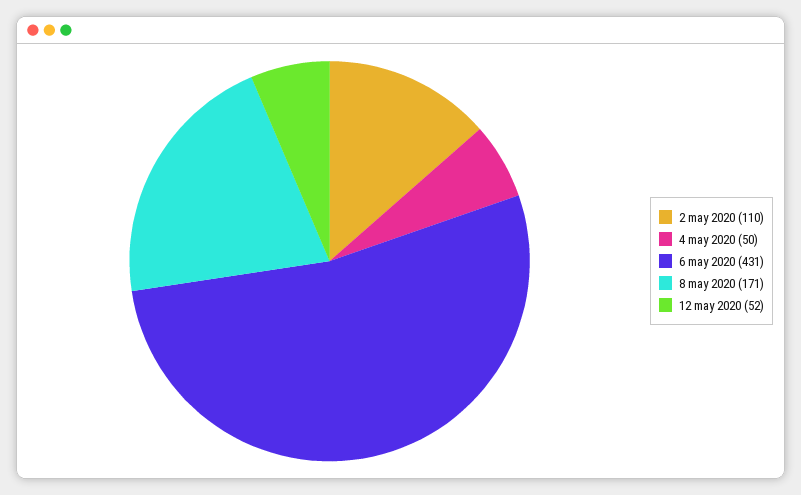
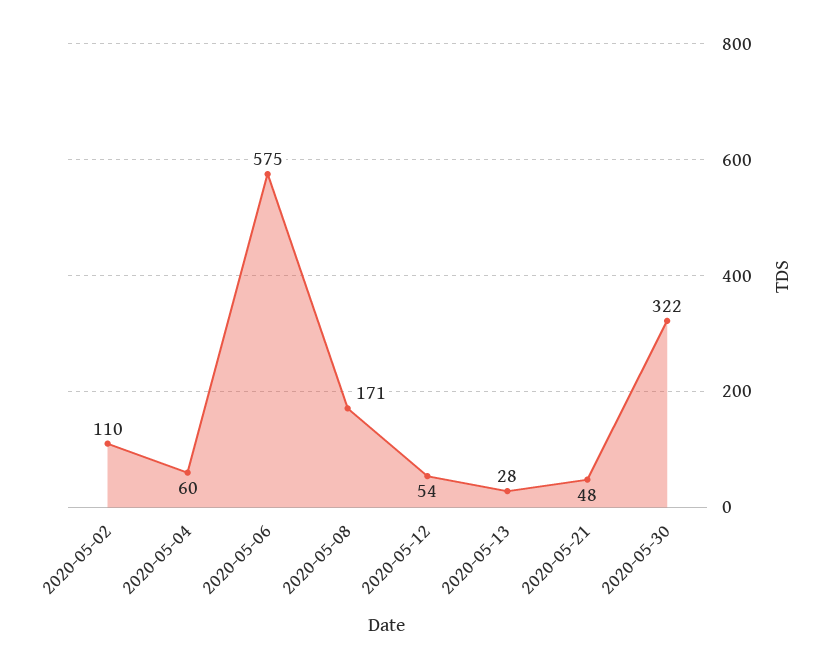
4 may 2020: 50 -> 60
6 may 2020: 431 -> 575
12 may 2020: 52 -> 54
2020-05-13: none -> 28
2020-05-21: none -> 48
2020-05-30: none -> 322

